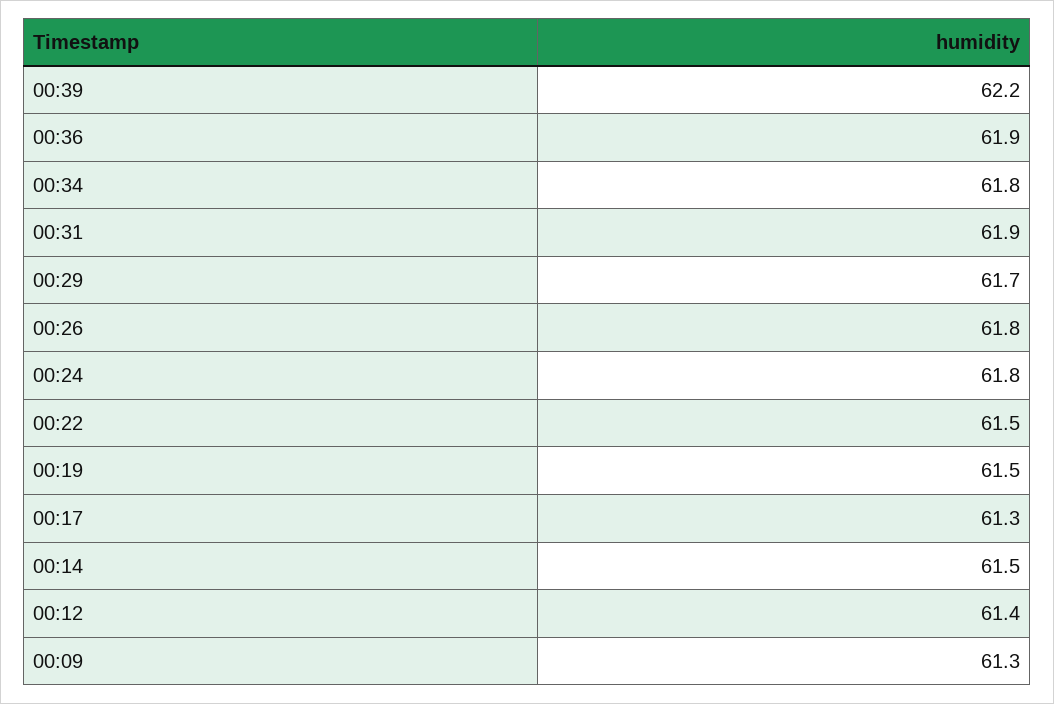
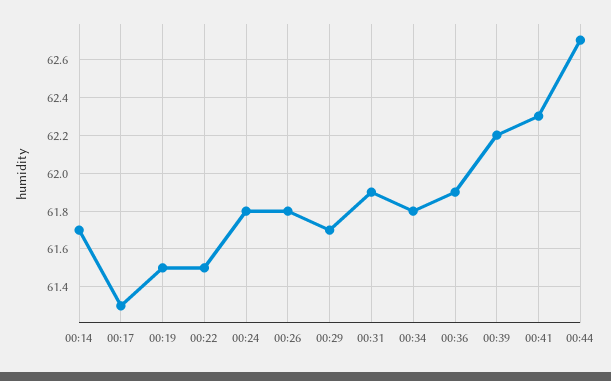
00:14: 61.5 -> 61.7
00:12: 61.4 -> none
00:09: 61.3 -> none
00:41: none -> 62.3
00:44: none -> 62.7

